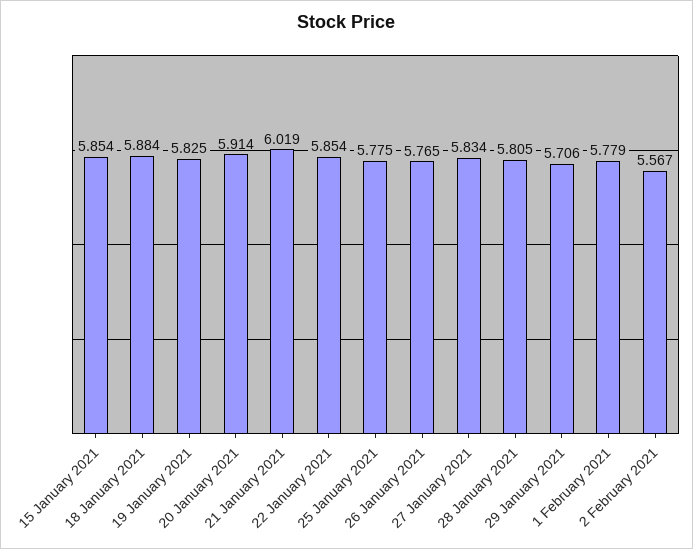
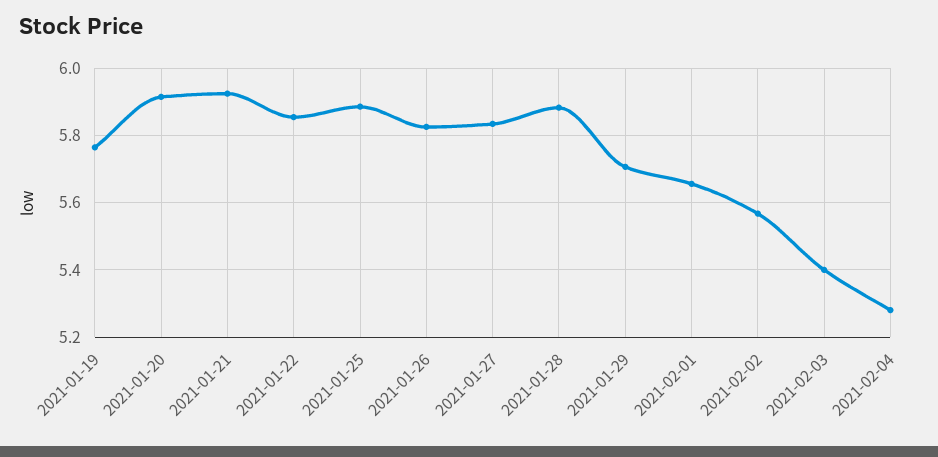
15 January 2021: 5.854 -> none
18 January 2021: 5.884 -> none
19 January 2021: 5.825 -> 5.76
21 January 2021: 6.019 -> 5.92
25 January 2021: 5.775 -> 5.88
26 January 2021: 5.765 -> 5.82
28 January 2021: 5.805 -> 5.88
1 February 2021: 5.779 -> 5.66
2021-02-03: none -> 5.4
2021-02-04: none -> 5.28

